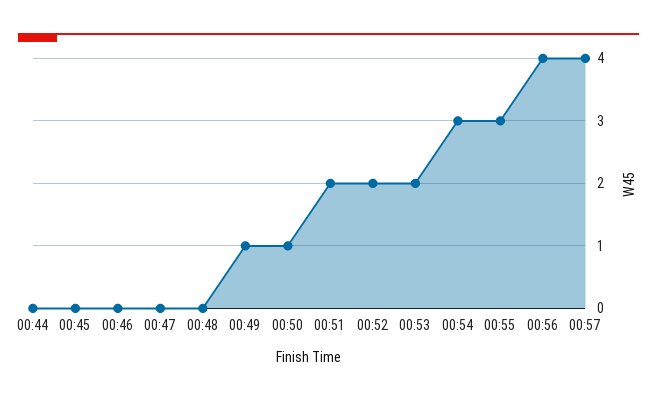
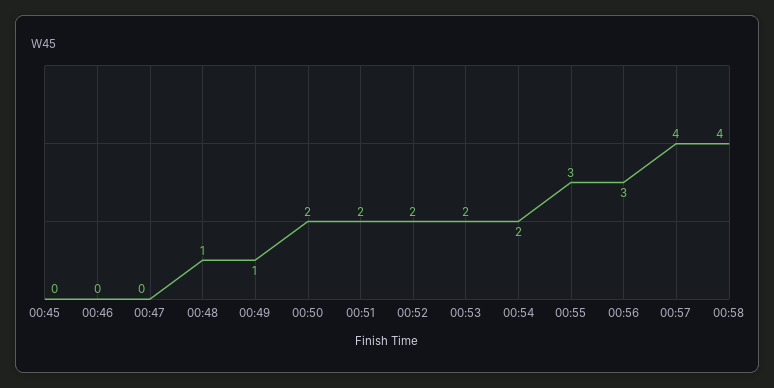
00:44: 0 -> none
00:48: 0 -> 1
00:50: 1 -> 2
00:54: 3 -> 2
00:56: 4 -> 3
00:58: none -> 4

